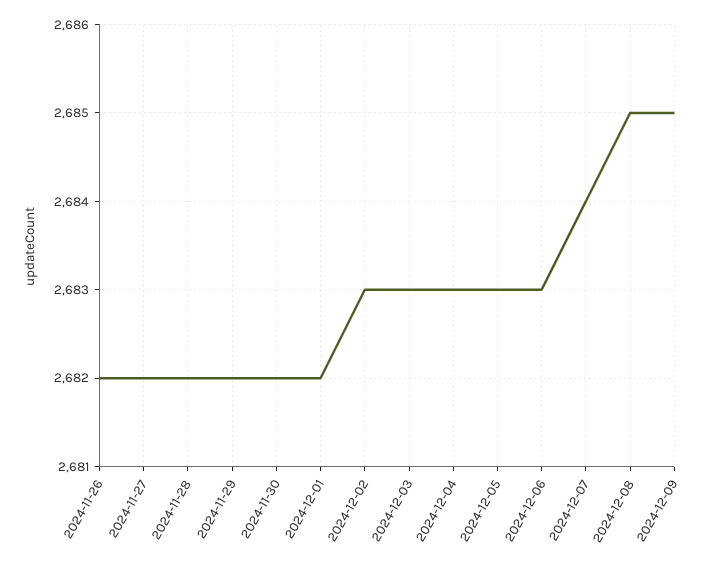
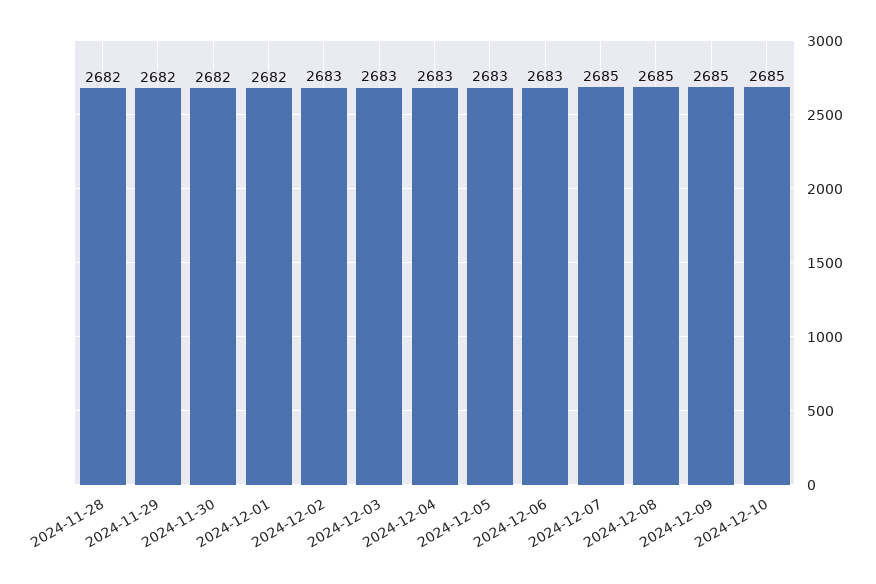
2024-11-26: 2682 -> none
2024-11-27: 2682 -> none
2024-12-07: 2684 -> 2685
2024-12-10: none -> 2685

